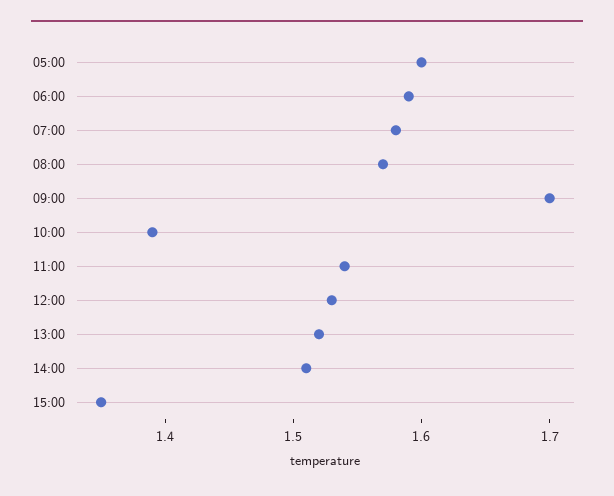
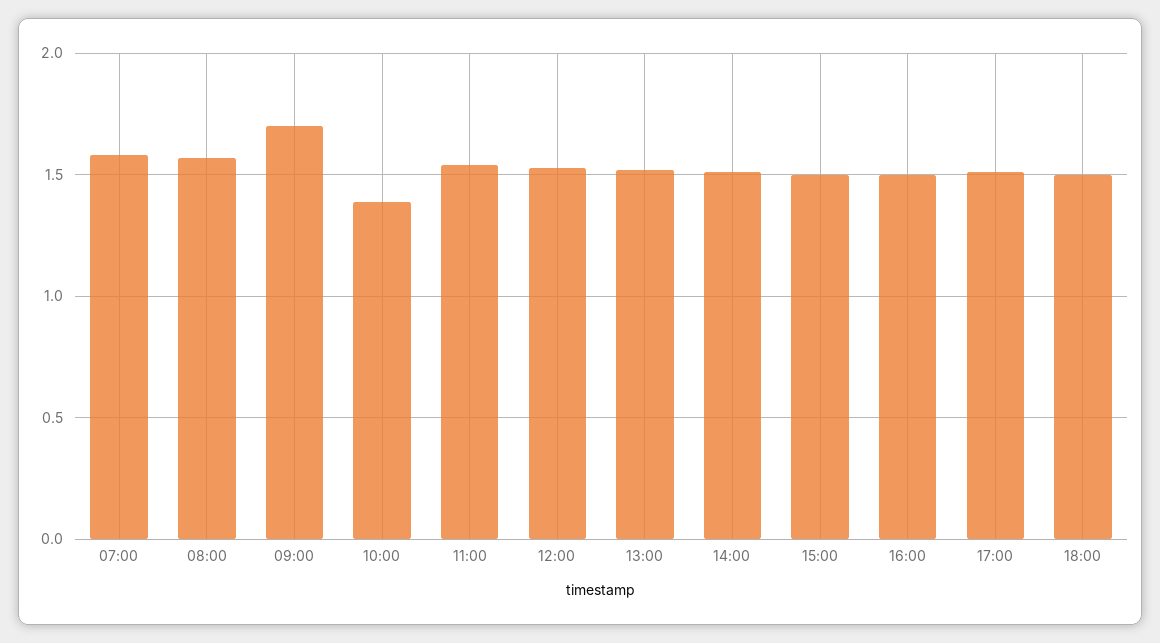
05:00: 1.6 -> none
06:00: 1.59 -> none
15:00: 1.35 -> 1.5
16:00: none -> 1.5
17:00: none -> 1.5
18:00: none -> 1.5

